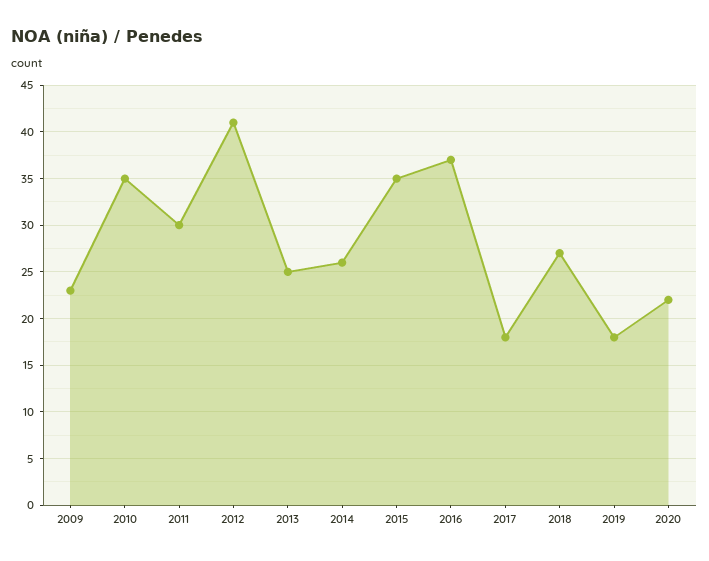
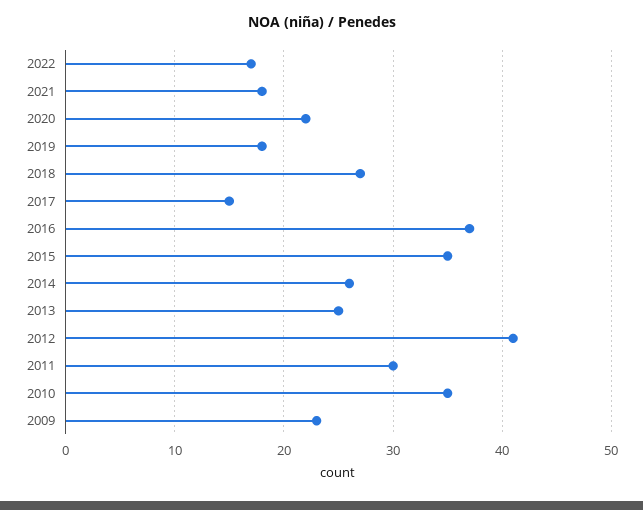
2017: 18 -> 15
2022: none -> 17
2021: none -> 18

